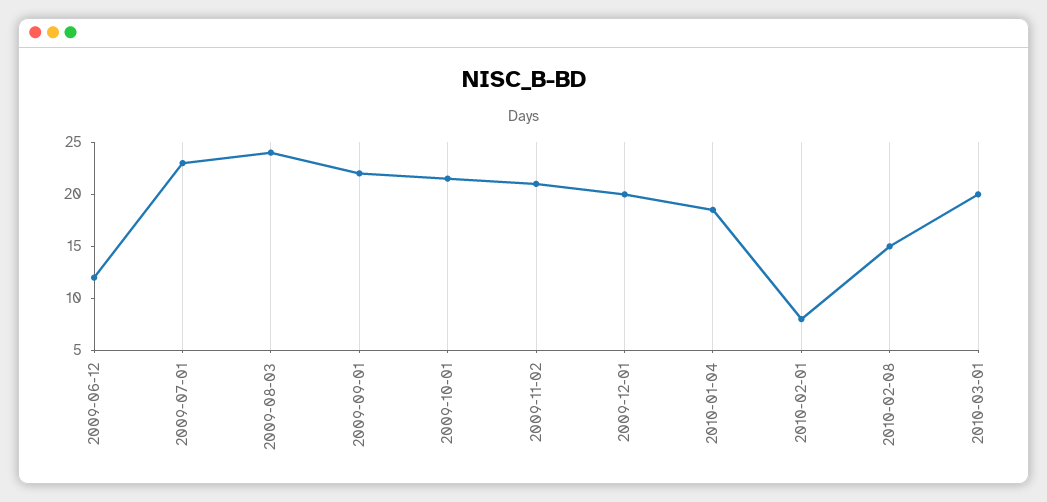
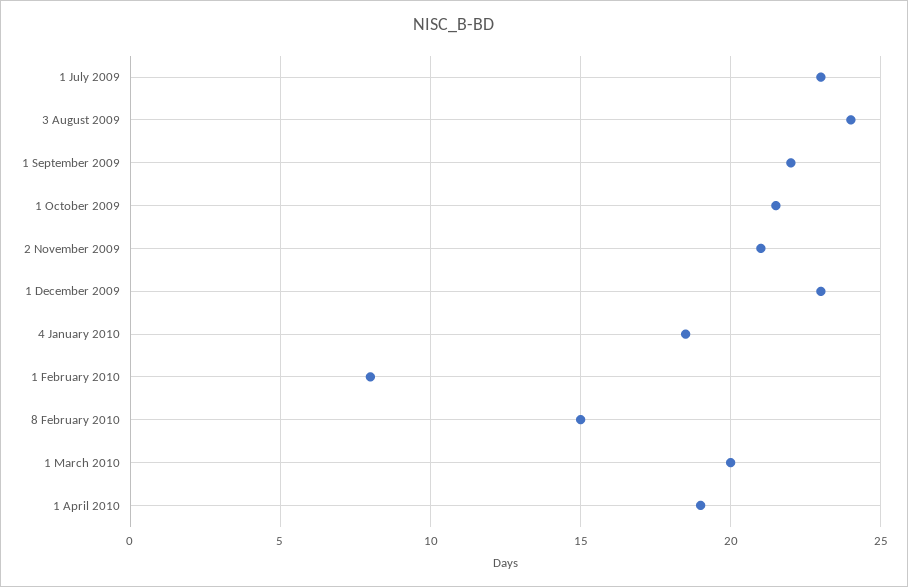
2009-06-12: 12 -> none
2009-12-01: 20 -> 23
1 April 2010: none -> 19

